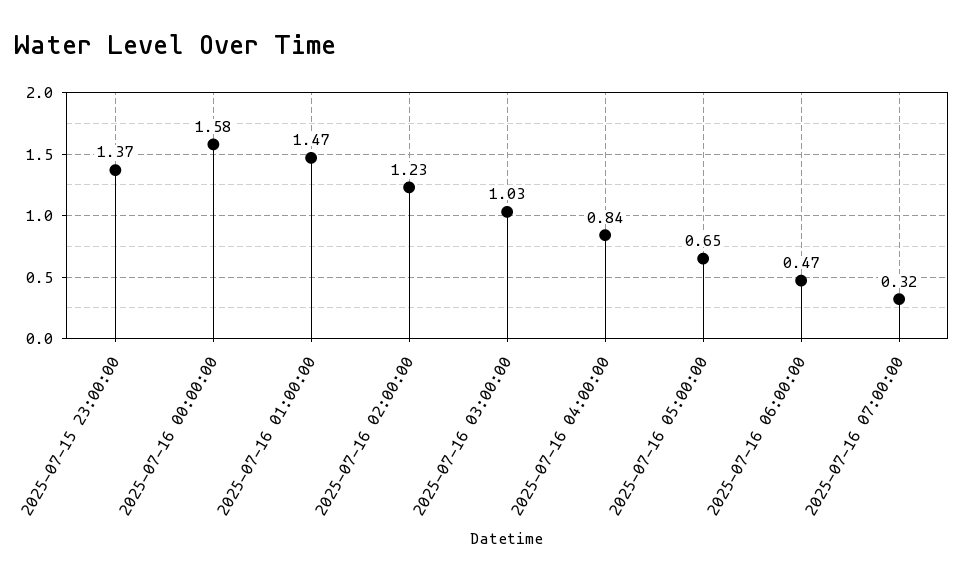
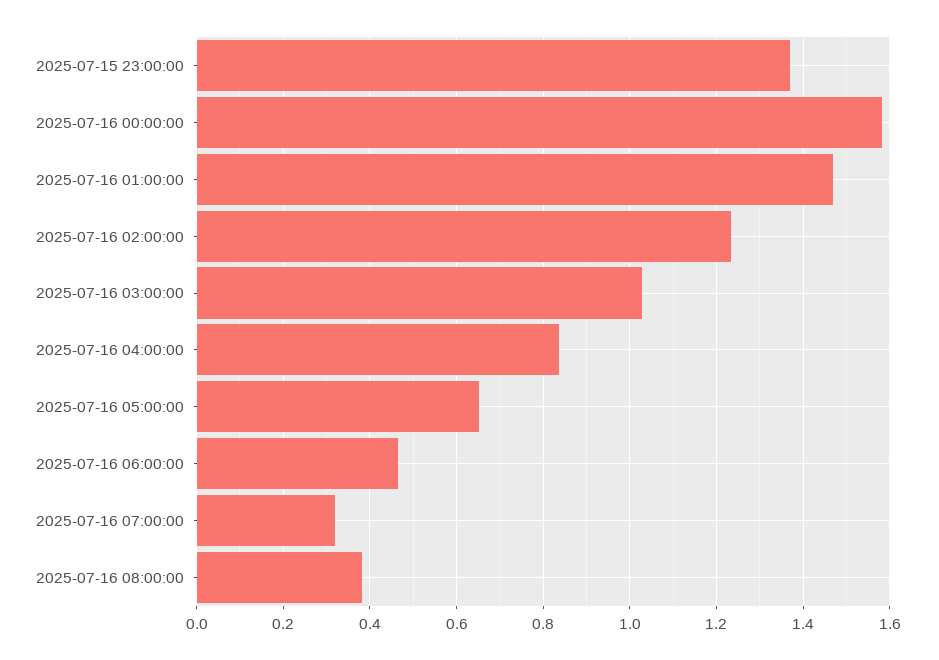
2025-07-16 08:00:00: none -> 0.38

